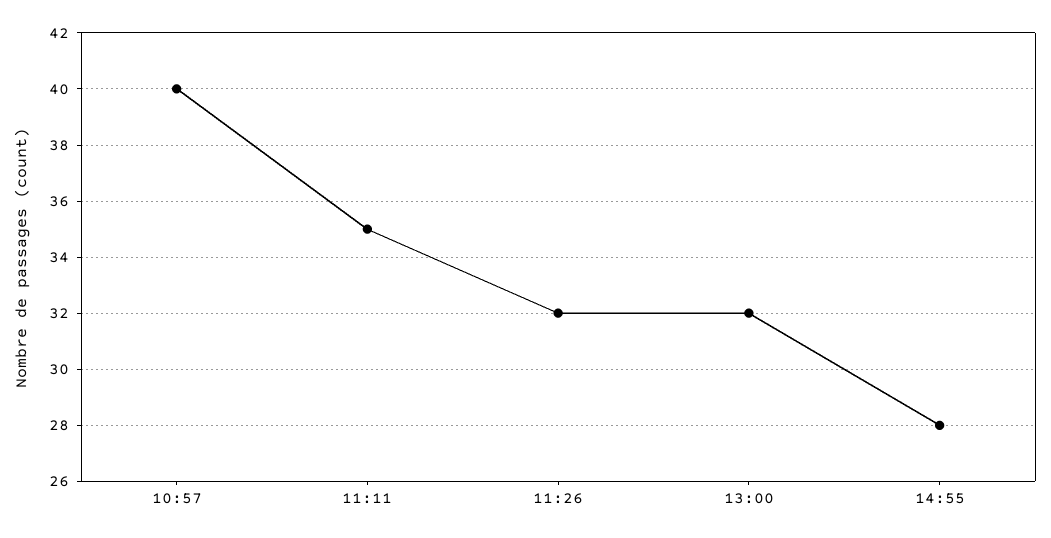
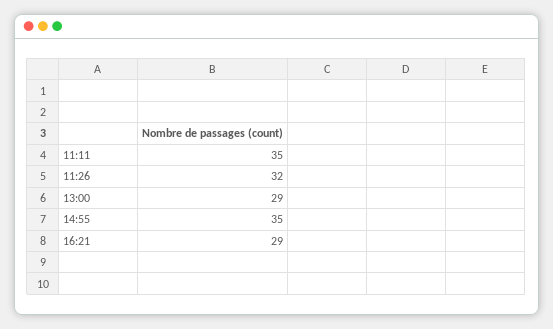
10:57: 40 -> none
13:00: 32 -> 29
14:55: 28 -> 35
16:21: none -> 29

